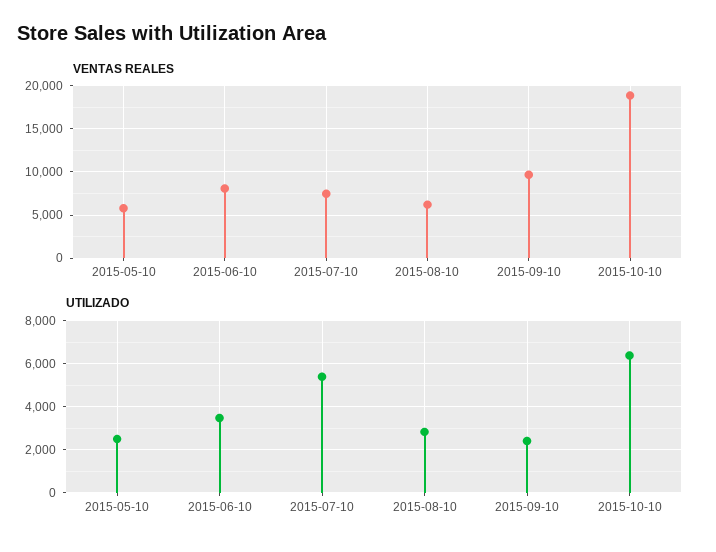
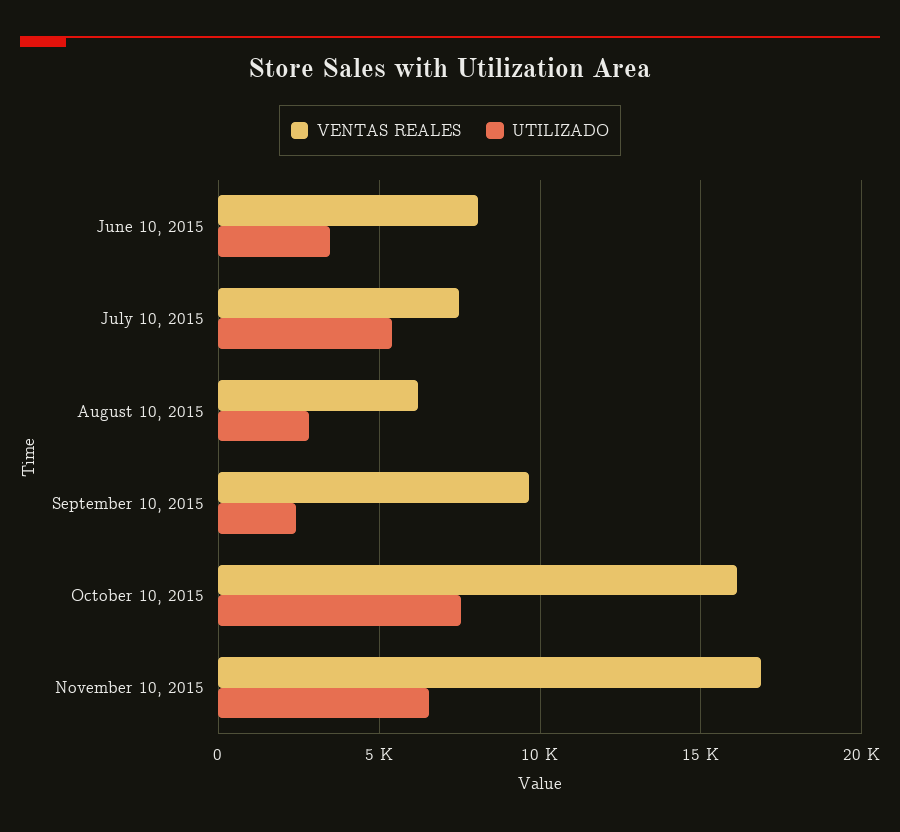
VENTAS REALES, 2015-05-10: 6000 -> none
VENTAS REALES, 2015-10-10: 19000 -> 16000
UTILIZADO, 2015-05-10: 2500 -> none
UTILIZADO, 2015-10-10: 6500 -> 7500
VENTAS REALES, November 10, 2015: none -> 17000
UTILIZADO, November 10, 2015: none -> 6500

